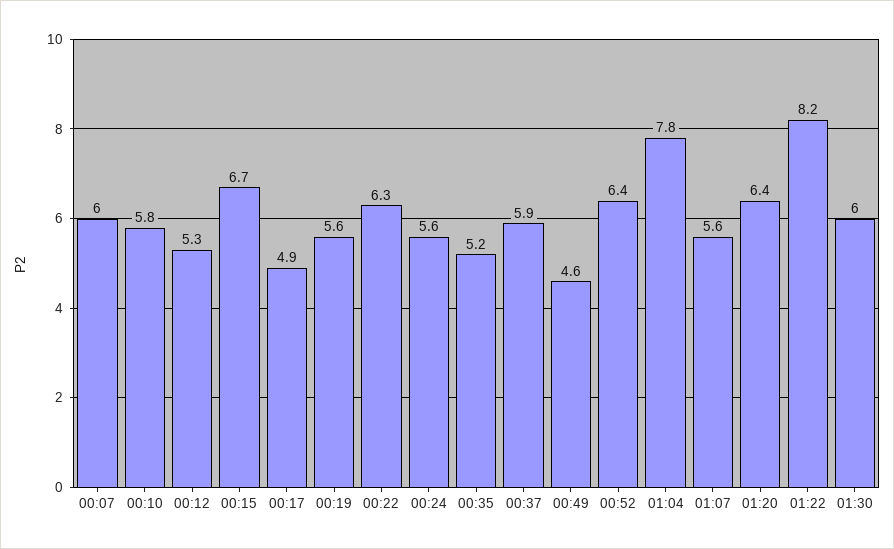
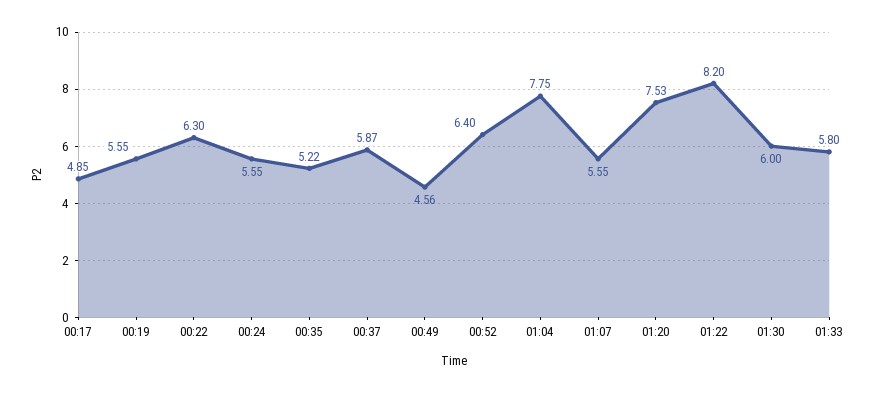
00:07: 6 -> none
00:10: 5.8 -> none
00:12: 5.3 -> none
00:15: 6.7 -> none
01:20: 6.4 -> 7.53
01:33: none -> 5.8

